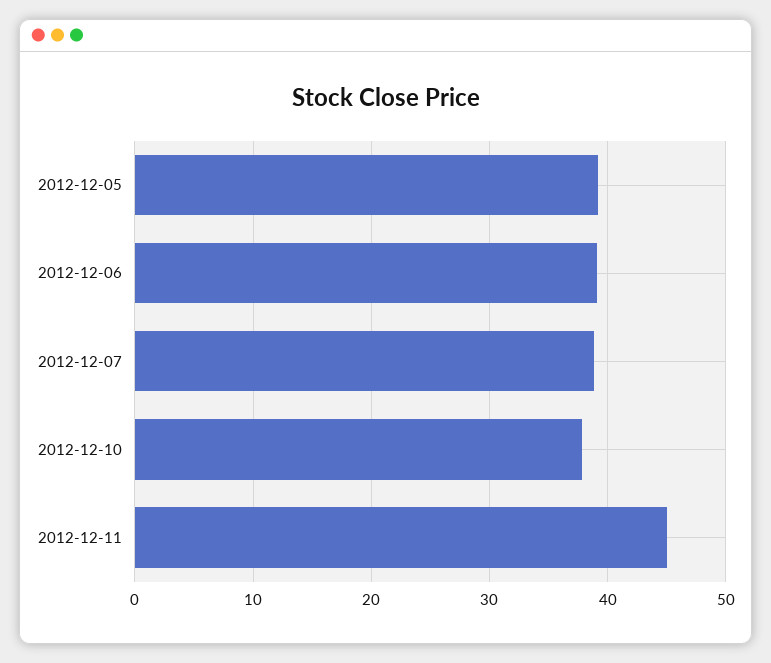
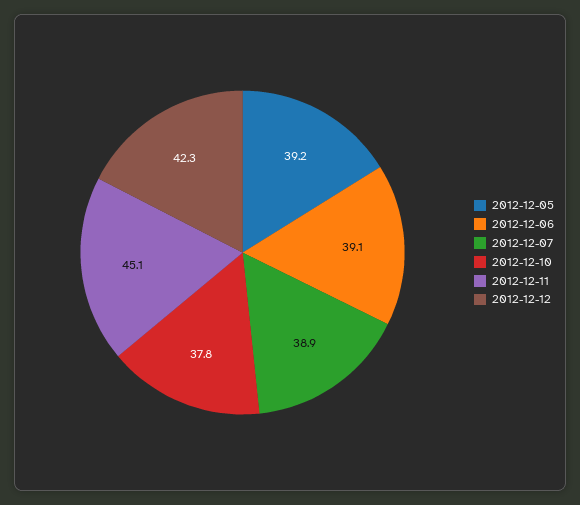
2012-12-12: none -> 42.3

